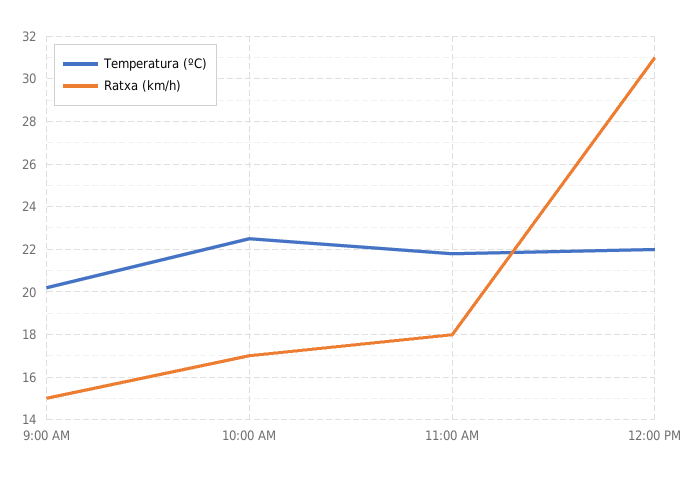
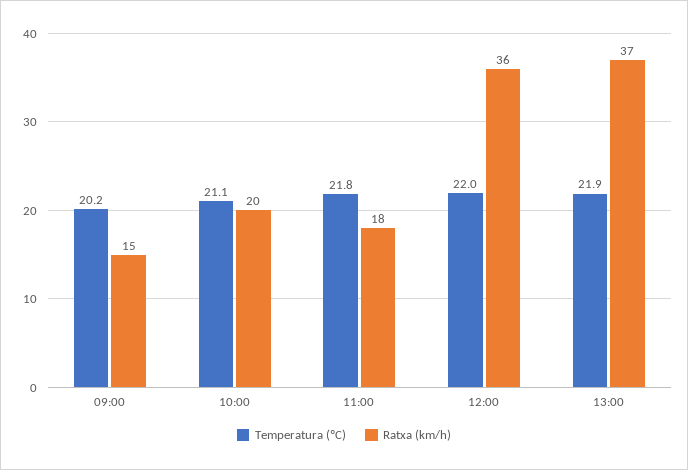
Temperatura (ºC), 10:00 AM: 22.5 -> 21.1
Ratxa (km/h), 10:00 AM: 17 -> 20
Ratxa (km/h), 12:00 PM: 31 -> 36
Temperatura (ºC), 13:00: none -> 21.9
Ratxa (km/h), 13:00: none -> 37

